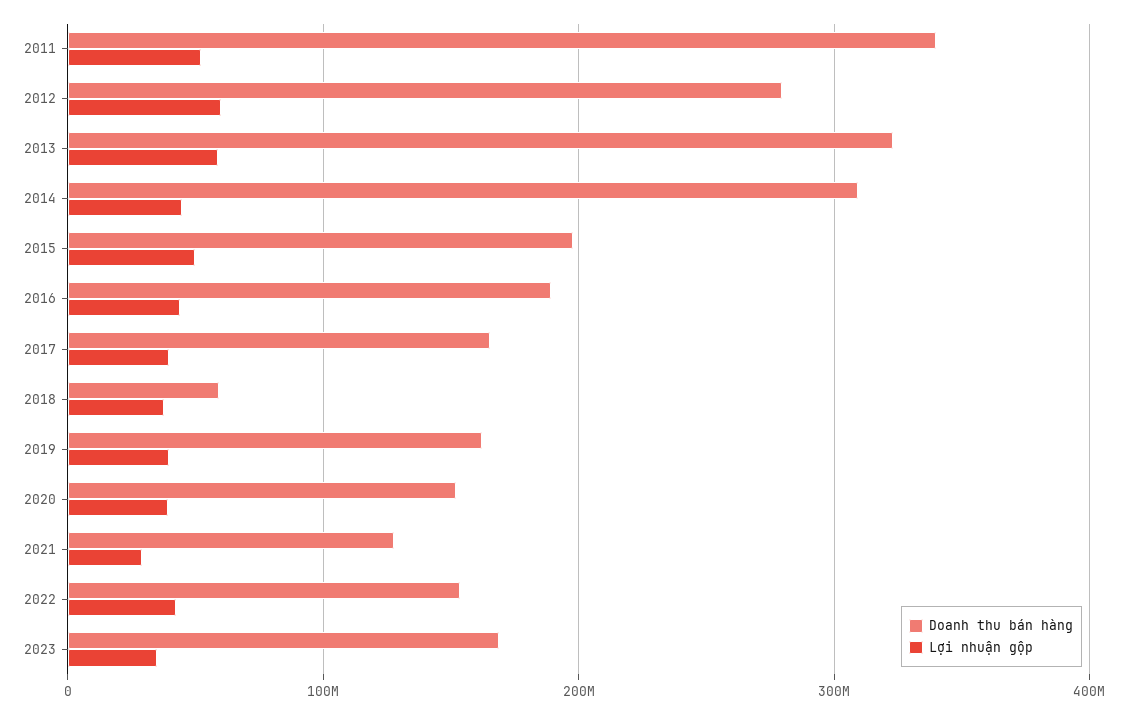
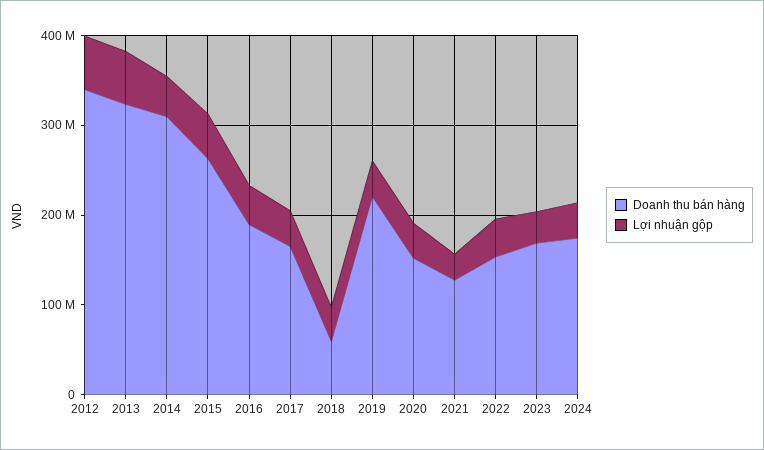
Doanh thu bán hàng, 2011: 340000000 -> none
Lợi nhuận gộp, 2011: 50000000 -> none
Doanh thu bán hàng, 2012: 280000000 -> 340000000
Doanh thu bán hàng, 2015: 200000000 -> 260000000
Doanh thu bán hàng, 2019: 160000000 -> 220000000
Doanh thu bán hàng, 2024: none -> 180000000
Lợi nhuận gộp, 2024: none -> 40000000

